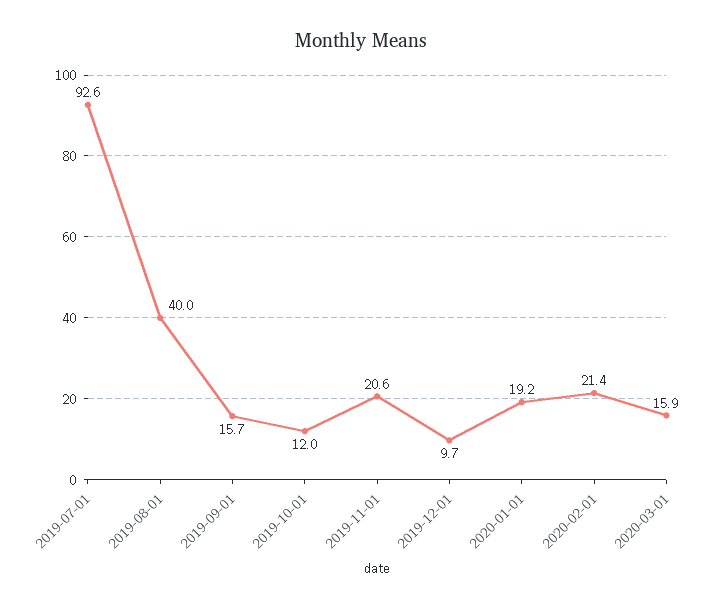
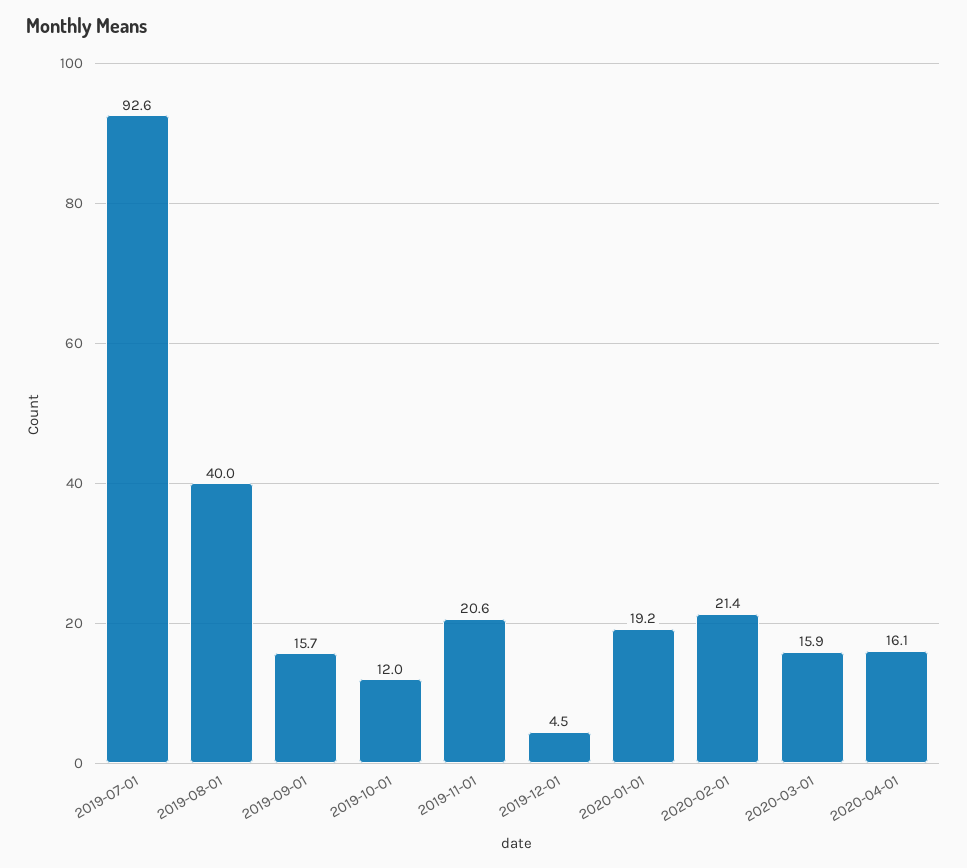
2019-12-01: 9.7 -> 4.5
2020-04-01: none -> 16.1

